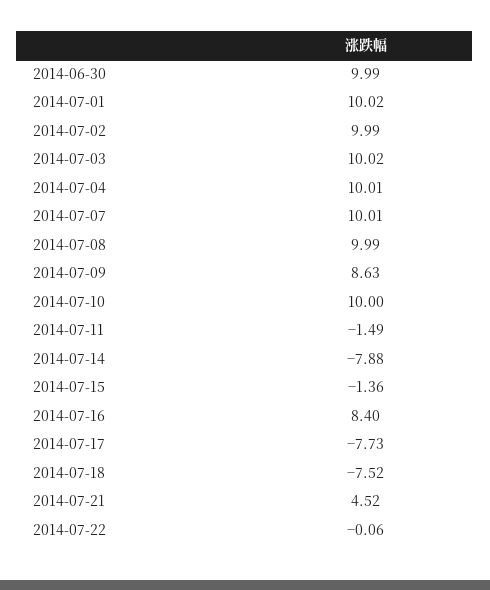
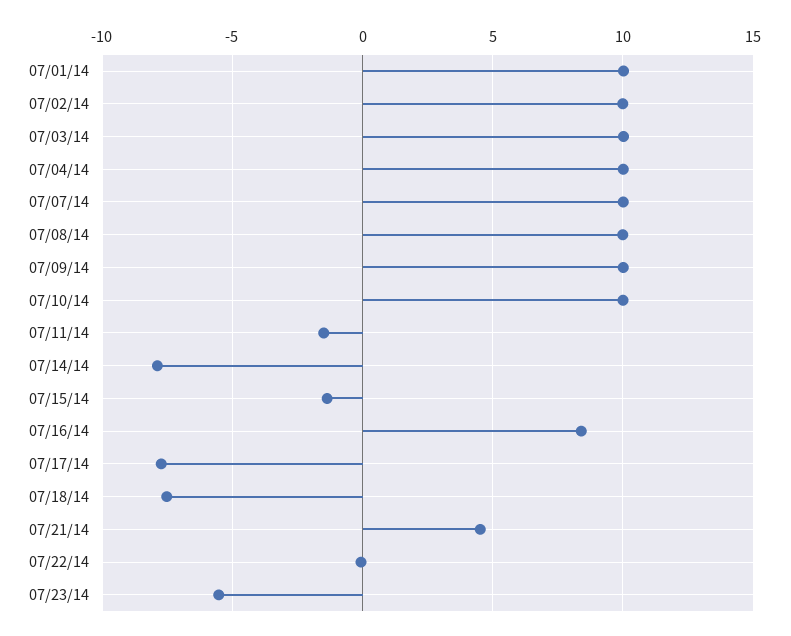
2014-06-30: 9.99 -> none
2014-07-09: 8.63 -> 10
07/23/14: none -> -5.5

